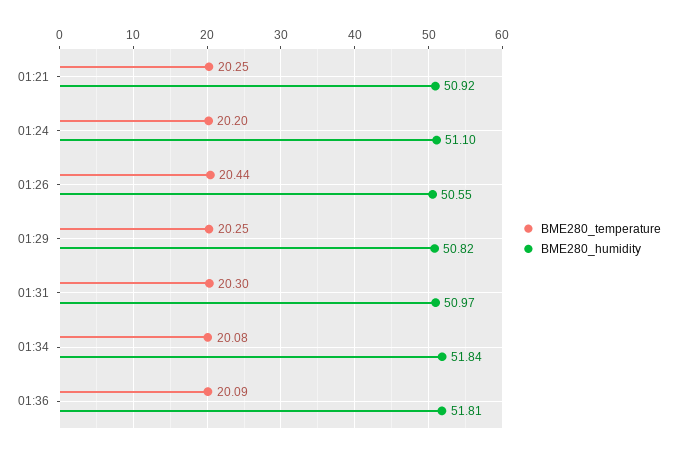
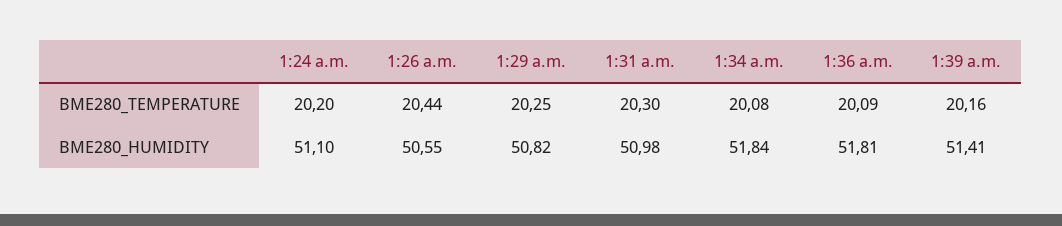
BME280_temperature, 01:21: 20.25 -> none
BME280_humidity, 01:21: 50.92 -> none
BME280_humidity, 01:31: 50.97 -> 50.98
BME280_temperature, 1:39 a.m.: none -> 20.16
BME280_humidity, 1:39 a.m.: none -> 51.41

